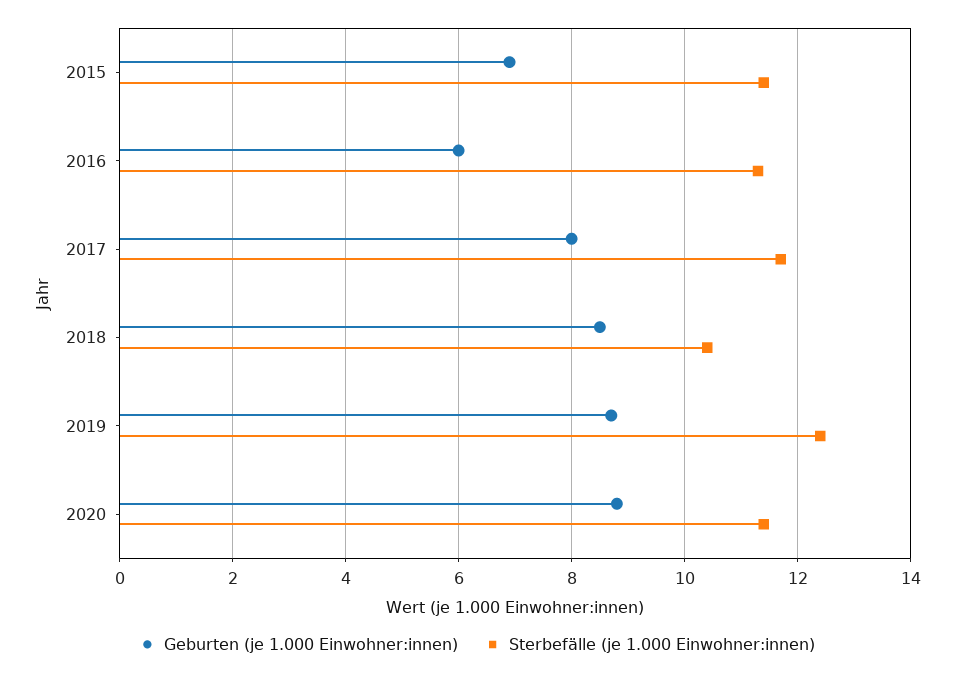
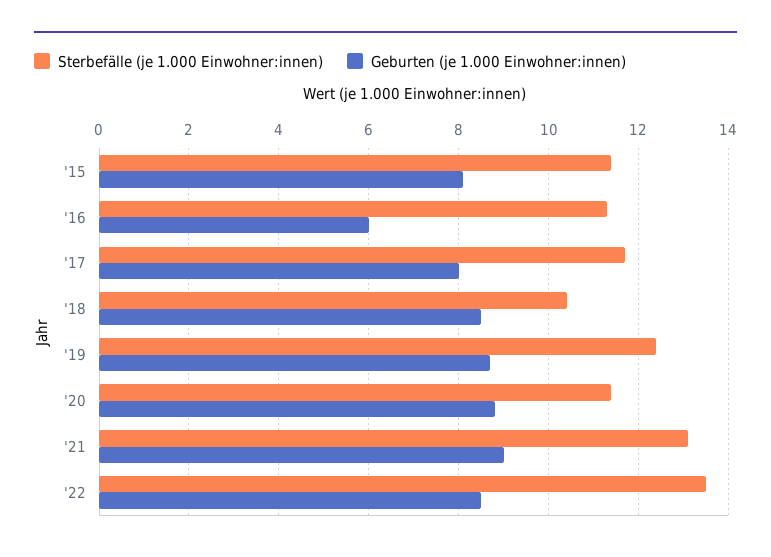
Geburten (je 1.000 Einwohner:innen), 2015: 7 -> 8
Sterbefälle (je 1.000 Einwohner:innen), '21: none -> 13
Geburten (je 1.000 Einwohner:innen), '21: none -> 9
Sterbefälle (je 1.000 Einwohner:innen), '22: none -> 13.5
Geburten (je 1.000 Einwohner:innen), '22: none -> 8.5

